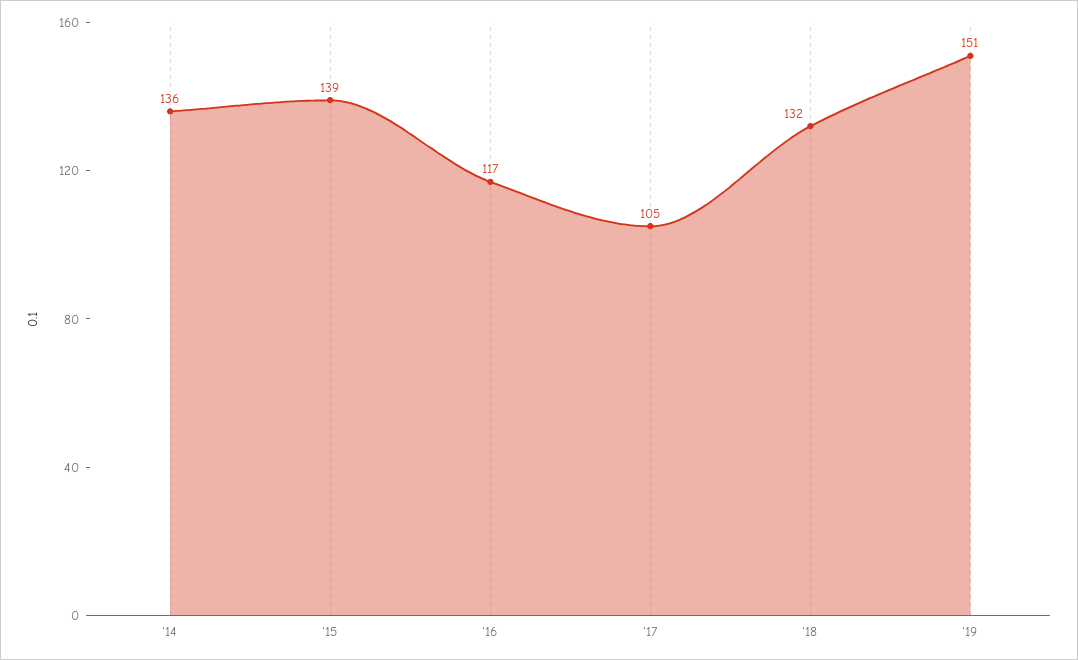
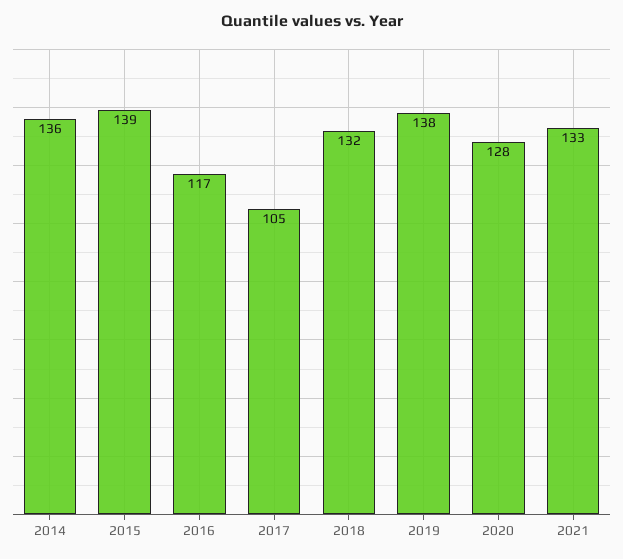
'19: 151 -> 138
2020: none -> 128
2021: none -> 133

